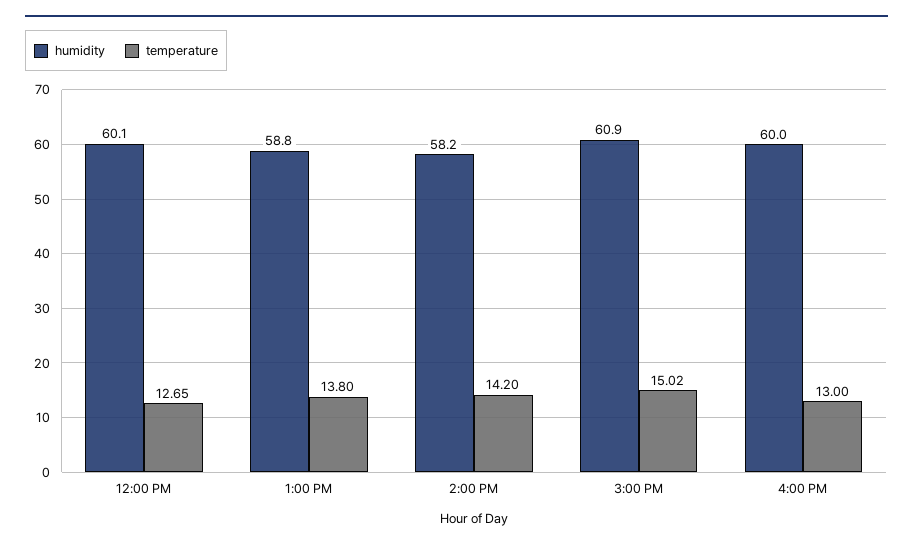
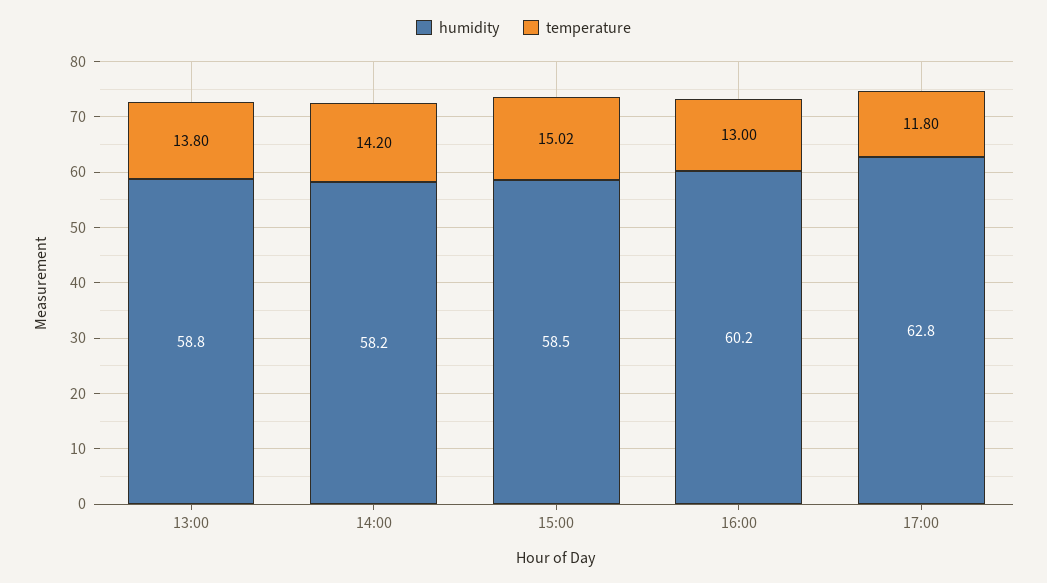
humidity, 12:00 PM: 60.1 -> none
temperature, 12:00 PM: 12.65 -> none
humidity, 3:00 PM: 60.9 -> 58.5
humidity, 4:00 PM: 60 -> 60.2
humidity, 17:00: none -> 62.8
temperature, 17:00: none -> 11.8

